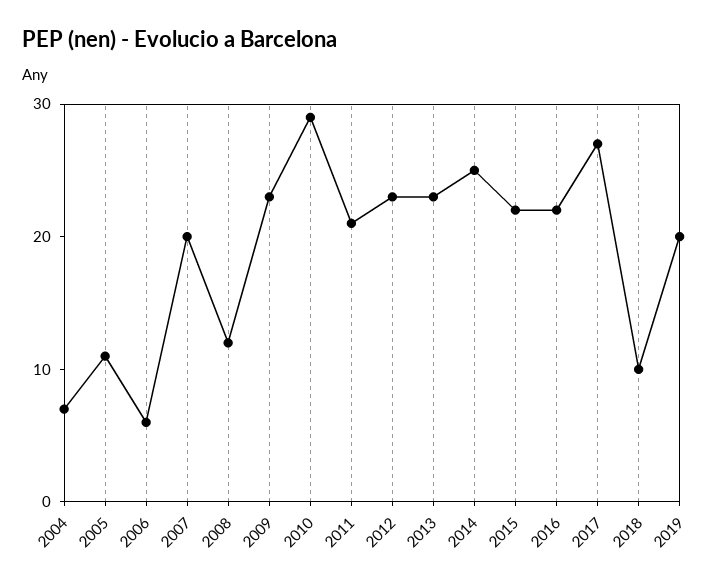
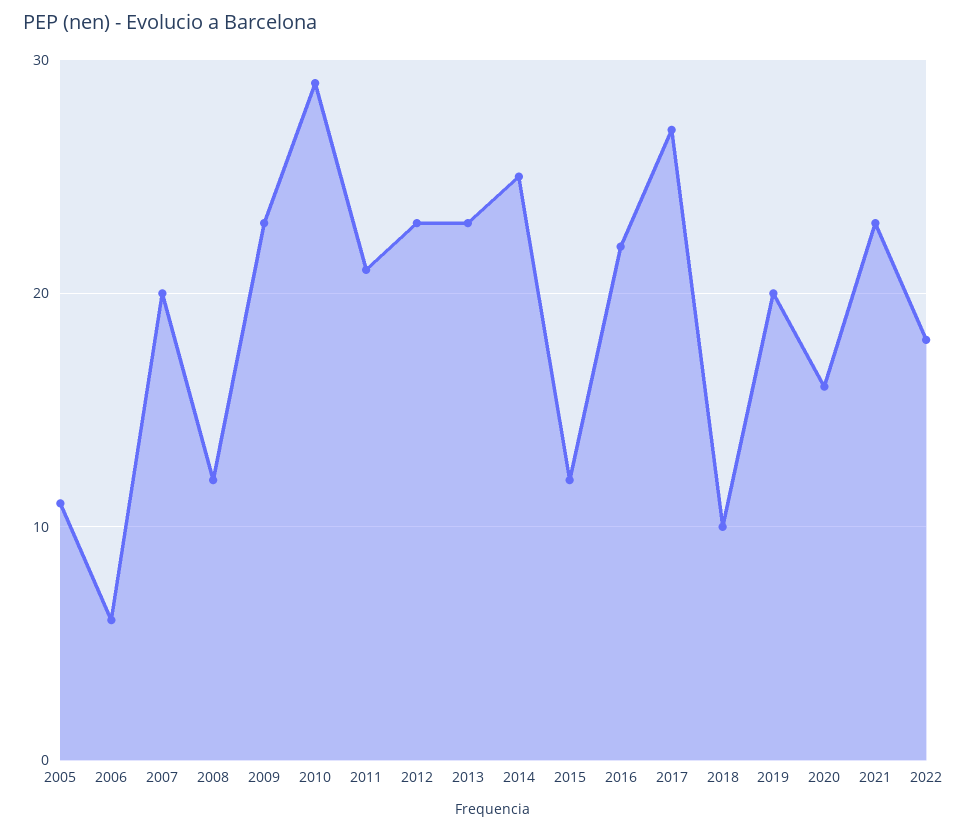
2004: 7 -> none
2015: 22 -> 12
2020: none -> 16
2021: none -> 23
2022: none -> 18

